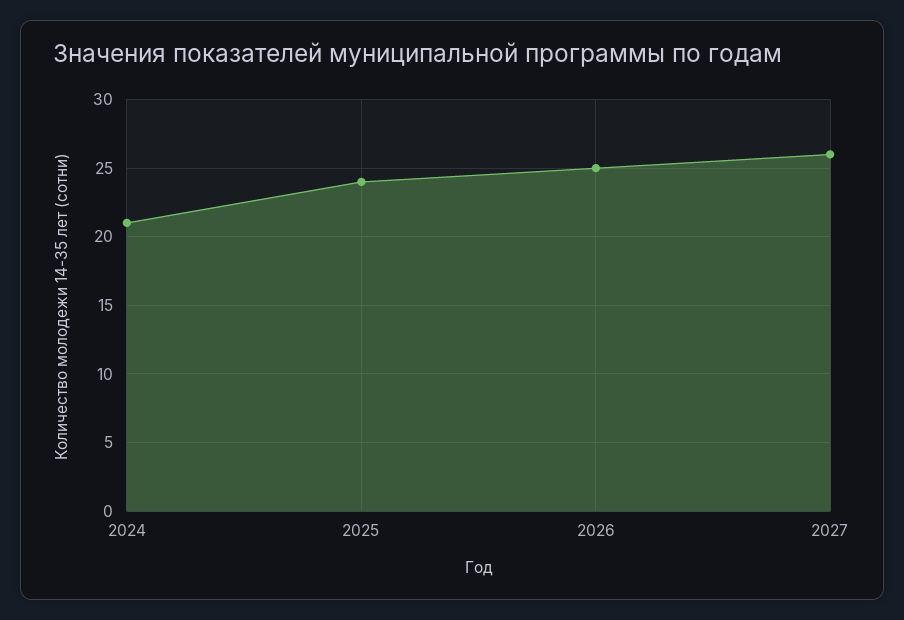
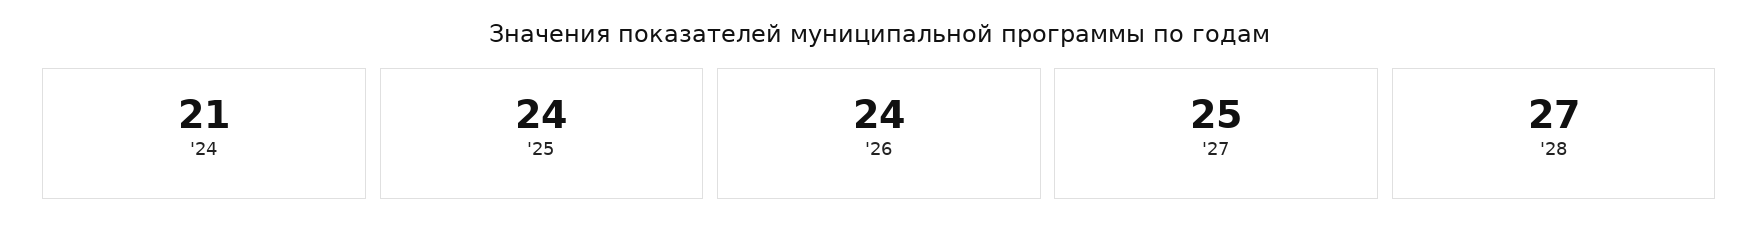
2026: 25 -> 24
2027: 26 -> 25
'28: none -> 27

